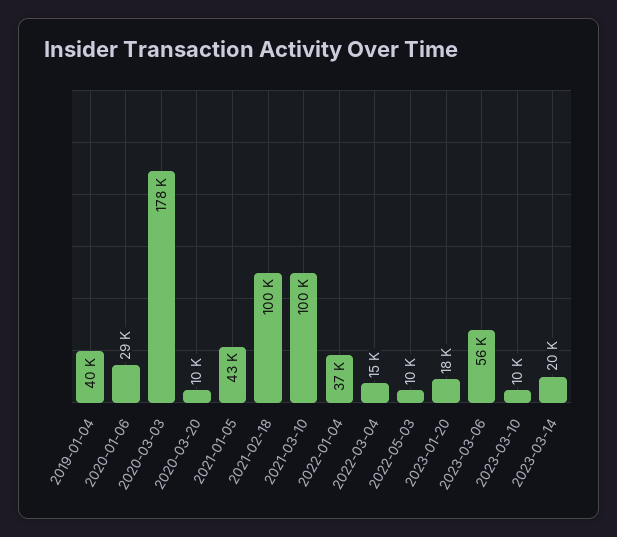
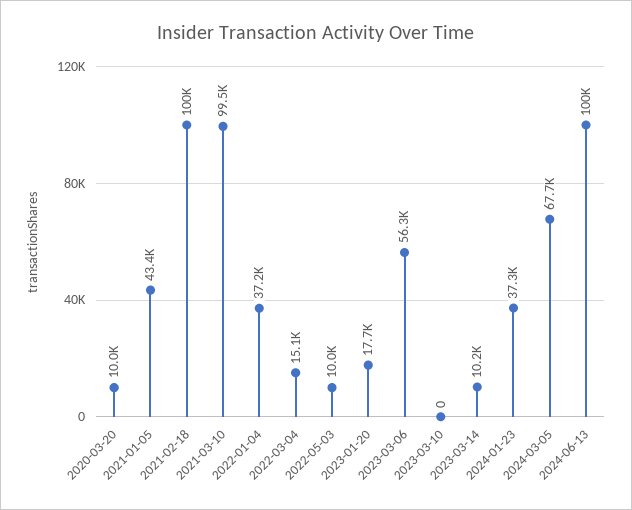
2019-01-04: 40000 -> none
2020-01-06: 29000 -> none
2020-03-03: 178000 -> none
2023-03-10: 10000 -> 0
2023-03-14: 20000 -> 10200
2024-01-23: none -> 37300
2024-03-05: none -> 67700
2024-06-13: none -> 100000

